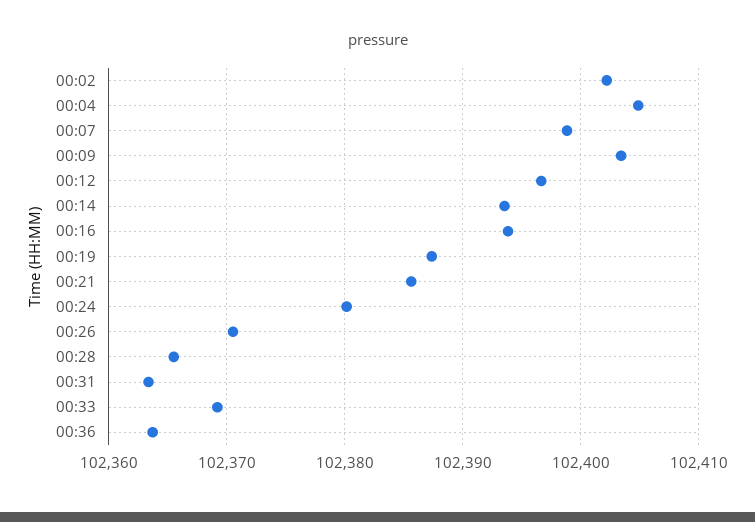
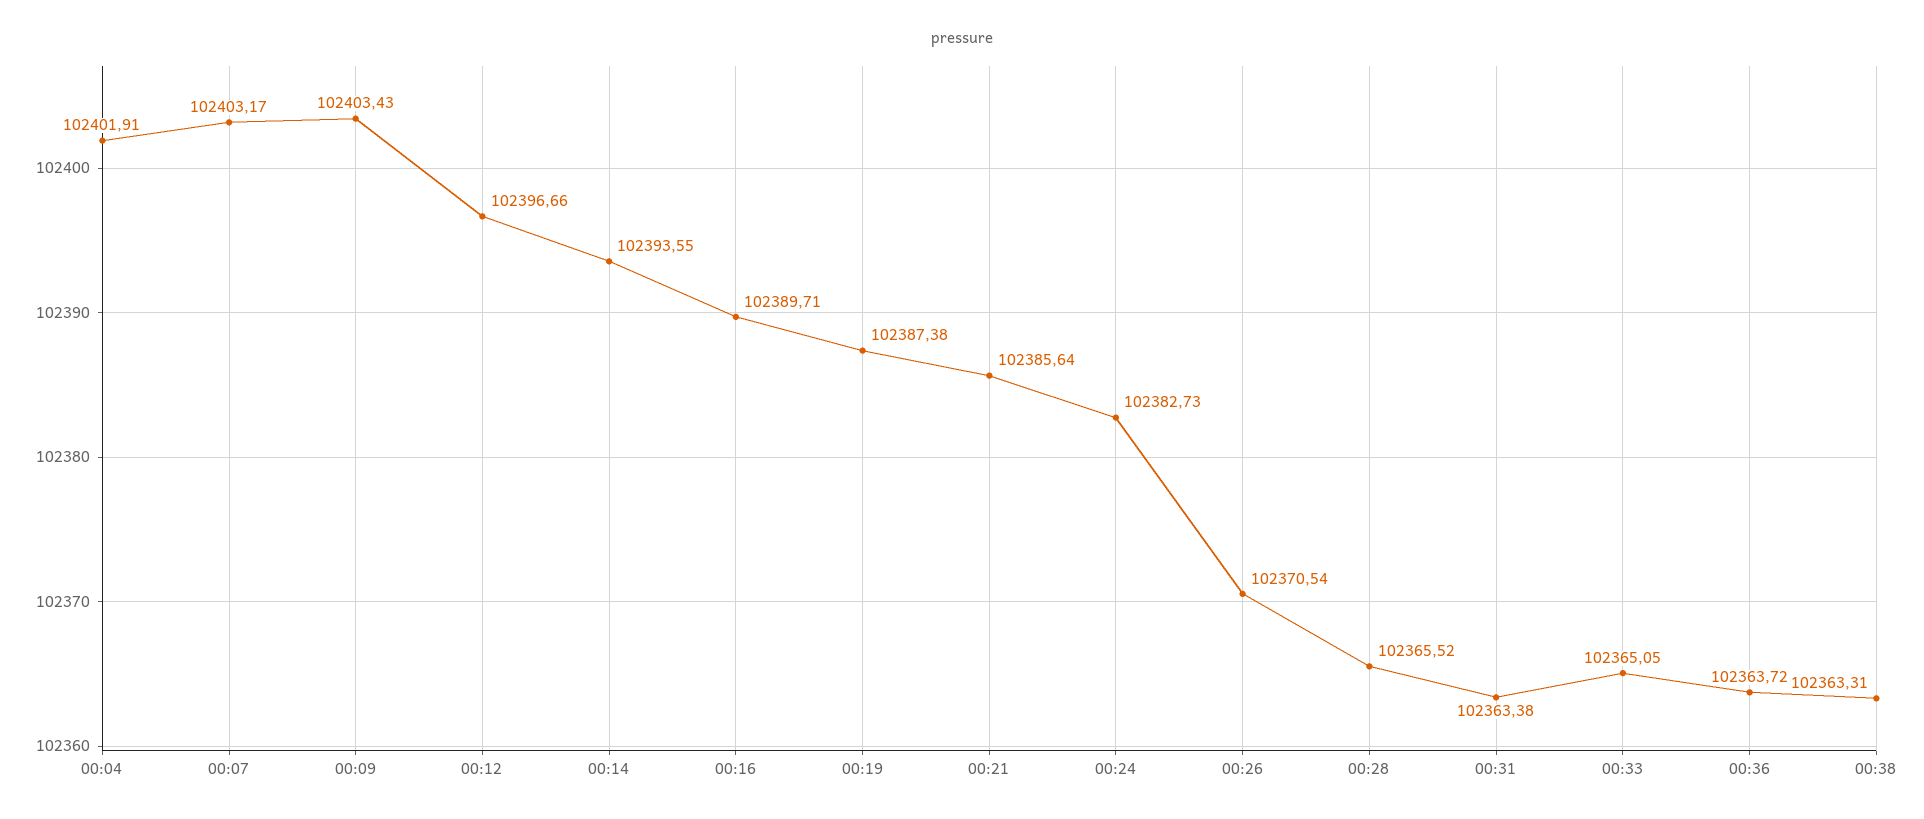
00:02: 102402 -> none
00:04: 102405 -> 102401.91
00:07: 102399 -> 102403.17
00:16: 102394 -> 102389.71
00:24: 102380 -> 102382.73
00:33: 102369 -> 102365.05
00:38: none -> 102363.31

